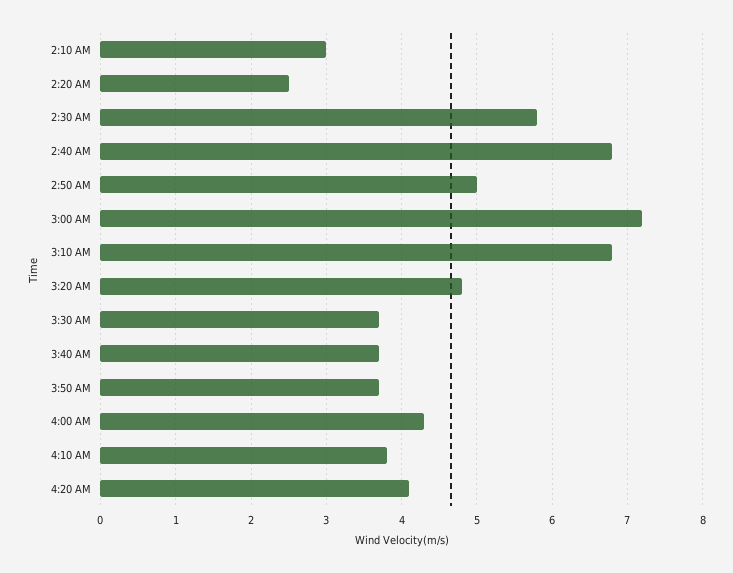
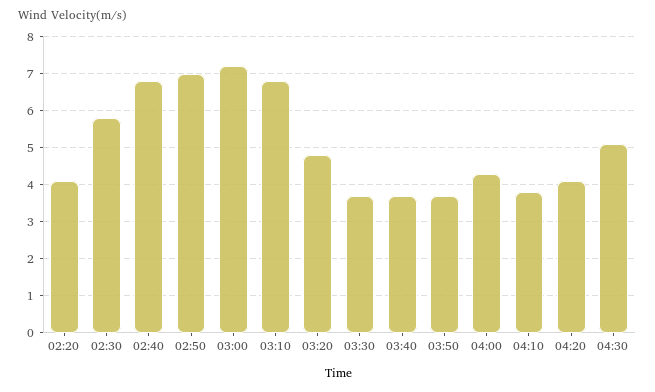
2:10 AM: 3 -> none
2:20 AM: 2.5 -> 4
2:50 AM: 5 -> 7
04:30: none -> 5

